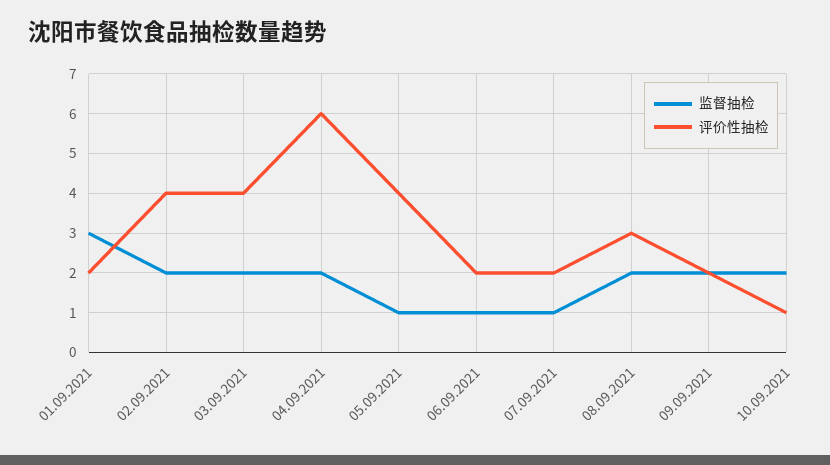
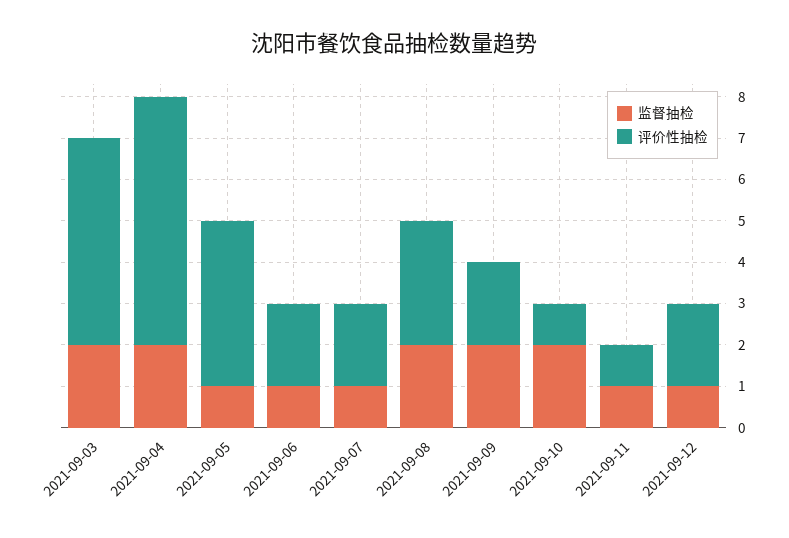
监督抽检, 01.09.2021: 3 -> none
评价性抽检, 01.09.2021: 2 -> none
监督抽检, 02.09.2021: 2 -> none
评价性抽检, 02.09.2021: 4 -> none
评价性抽检, 03.09.2021: 4 -> 5
监督抽检, 2021-09-11: none -> 1
评价性抽检, 2021-09-11: none -> 1
监督抽检, 2021-09-12: none -> 1
评价性抽检, 2021-09-12: none -> 2

